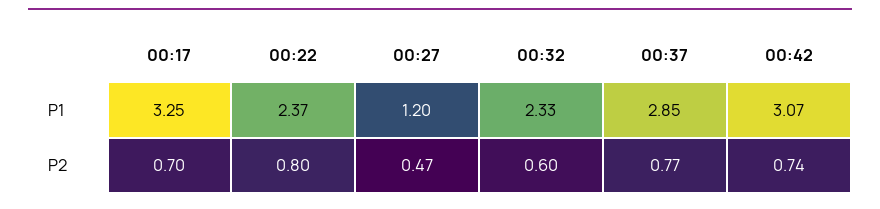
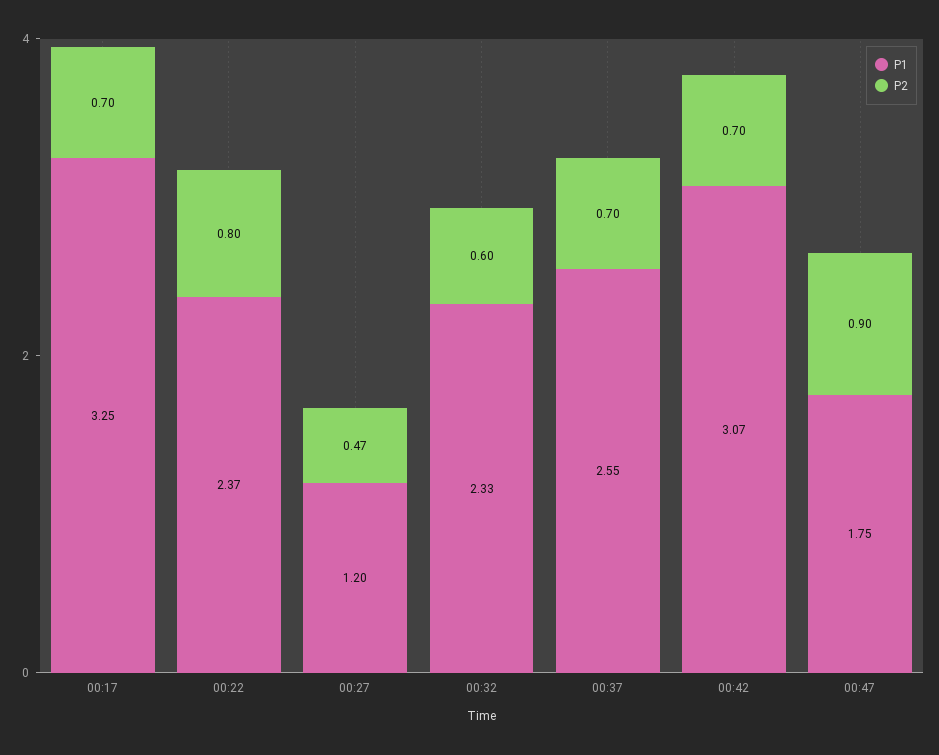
P1, 00:37: 2.85 -> 2.55
P2, 00:37: 0.77 -> 0.7
P2, 00:42: 0.74 -> 0.7
P1, 00:47: none -> 1.75
P2, 00:47: none -> 0.9

